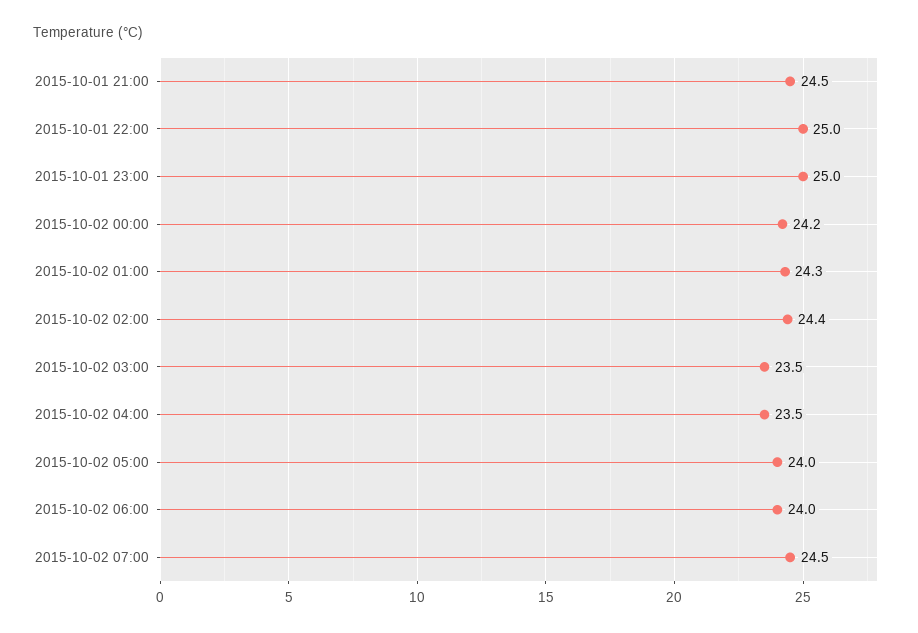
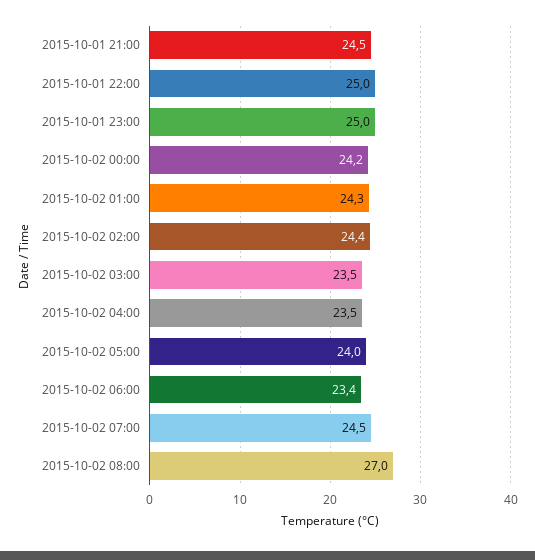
2015-10-02 06:00: 24 -> 23.4
2015-10-02 08:00: none -> 27

